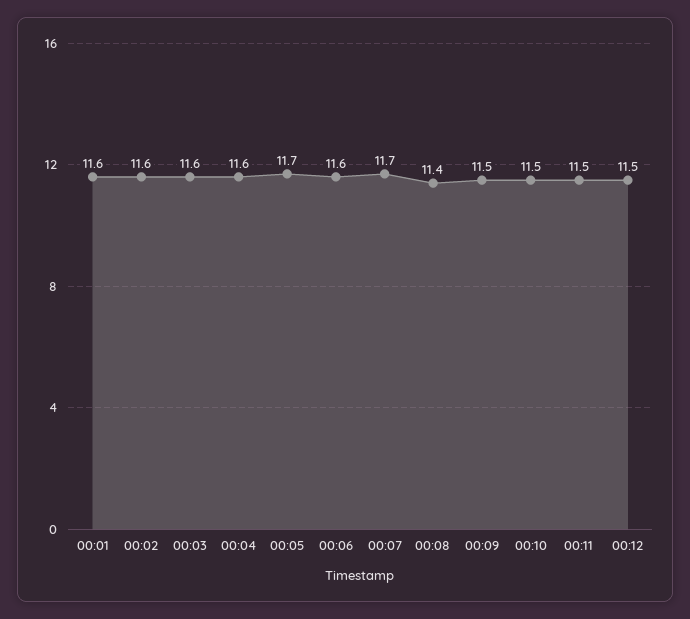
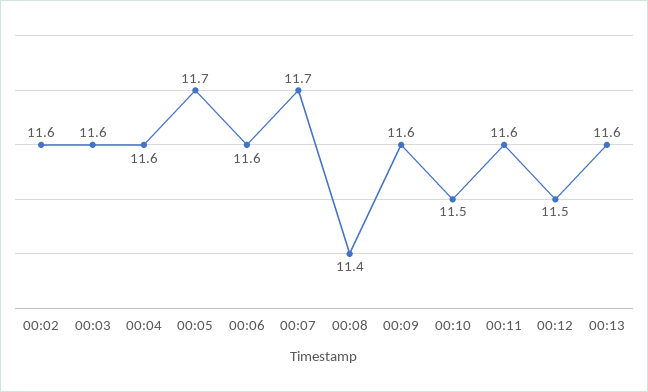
00:01: 11.6 -> none
00:09: 11.5 -> 11.6
00:11: 11.5 -> 11.6
00:13: none -> 11.6

